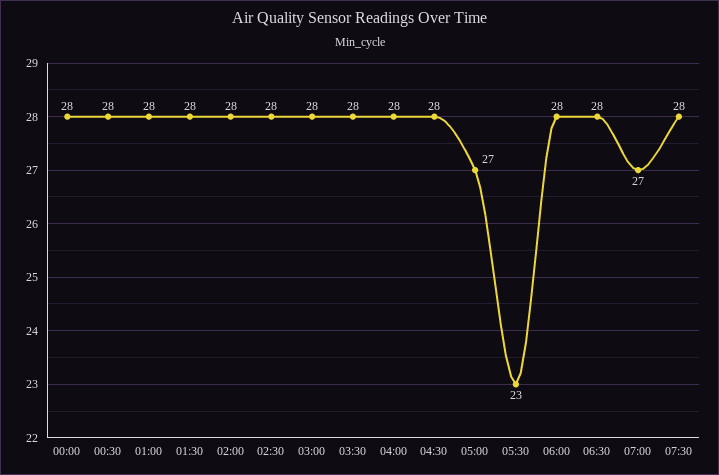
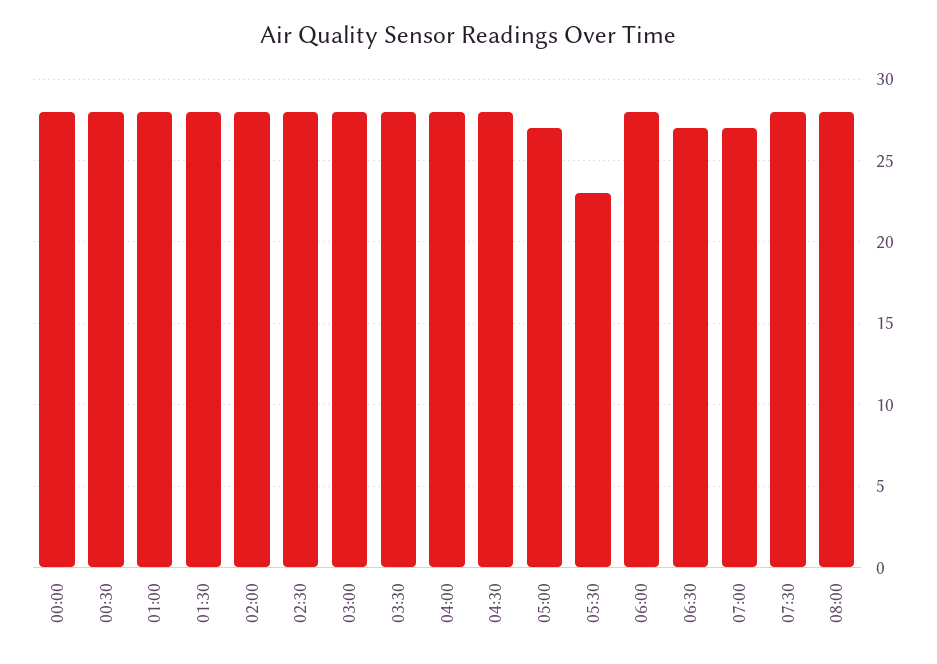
06:30: 28 -> 27
08:00: none -> 28

